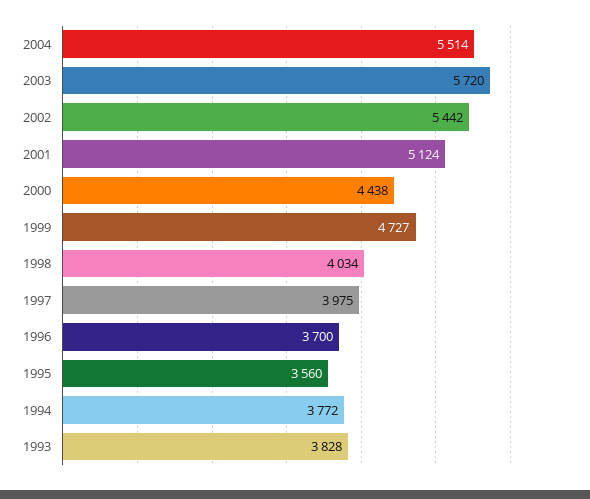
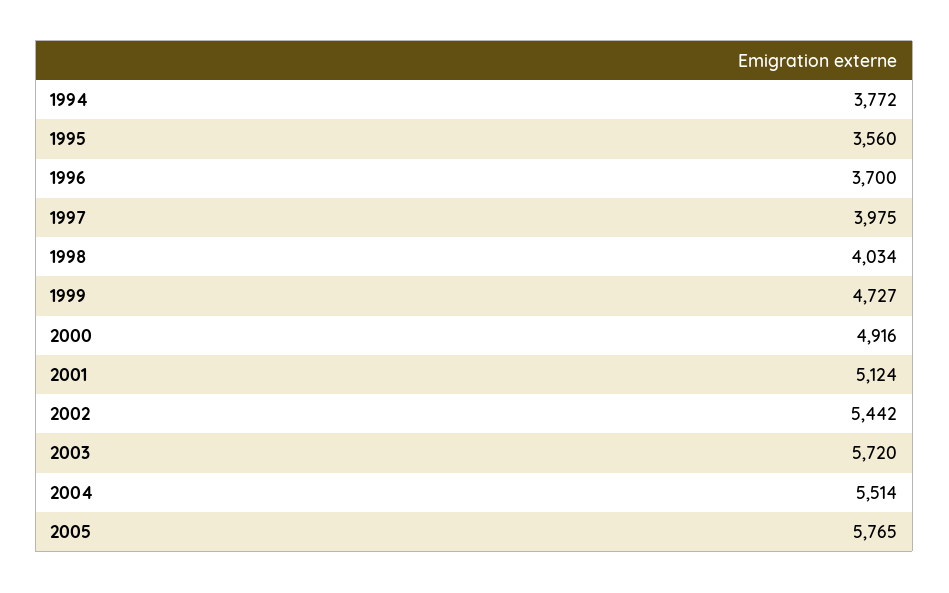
2000: 4438 -> 4916
1993: 3828 -> none
2005: none -> 5765

